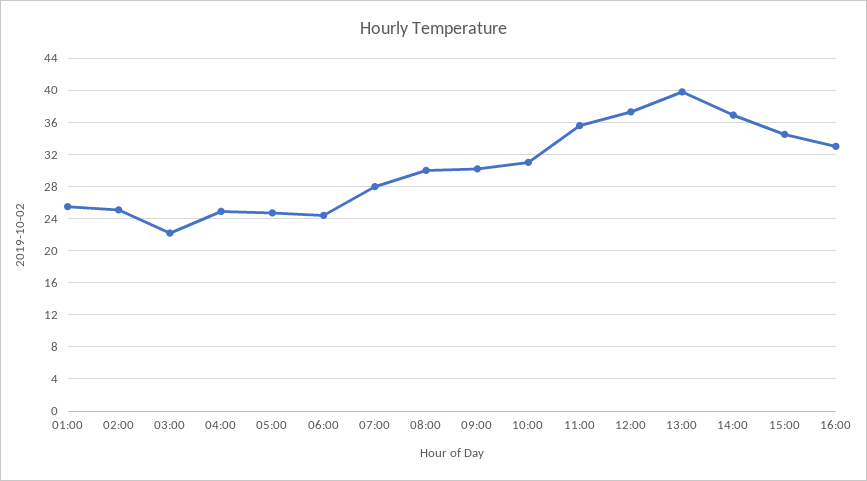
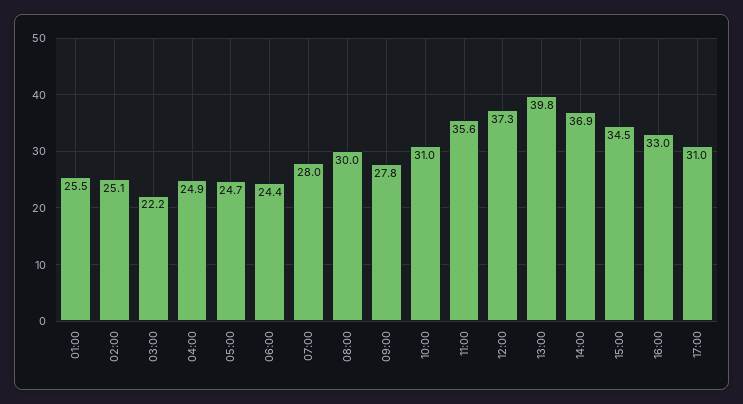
09:00: 30 -> 27.8
17:00: none -> 31

